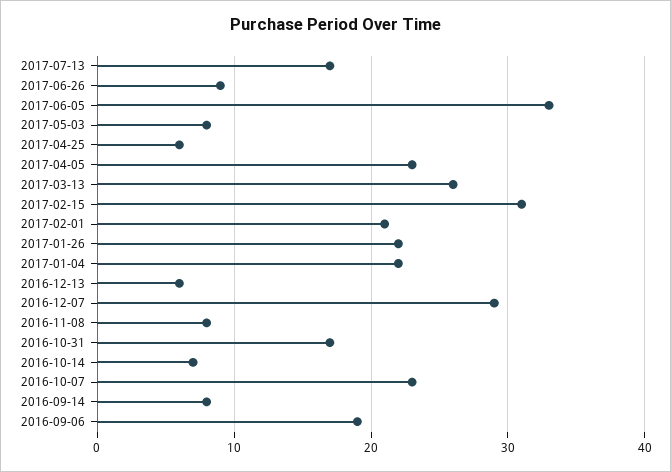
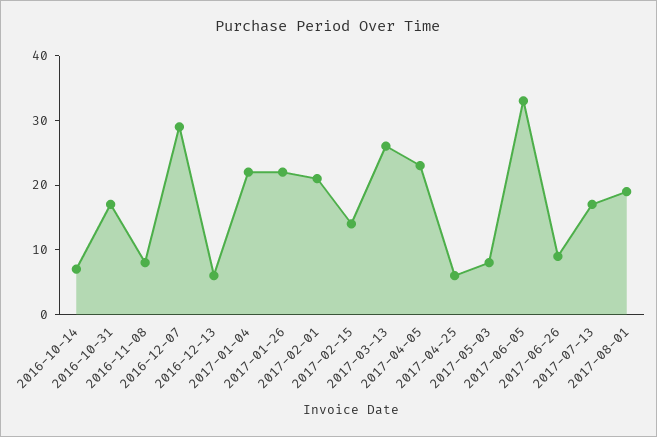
2017-02-15: 31 -> 15
2016-10-07: 23 -> none
2016-09-14: 8 -> none
2016-09-06: 19 -> none
2017-08-01: none -> 20

